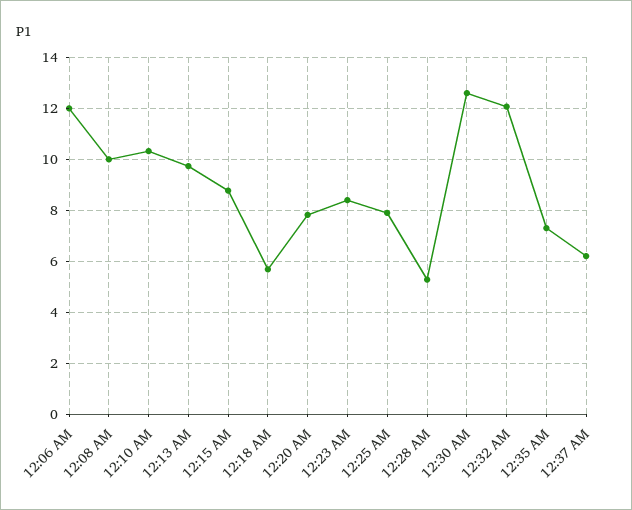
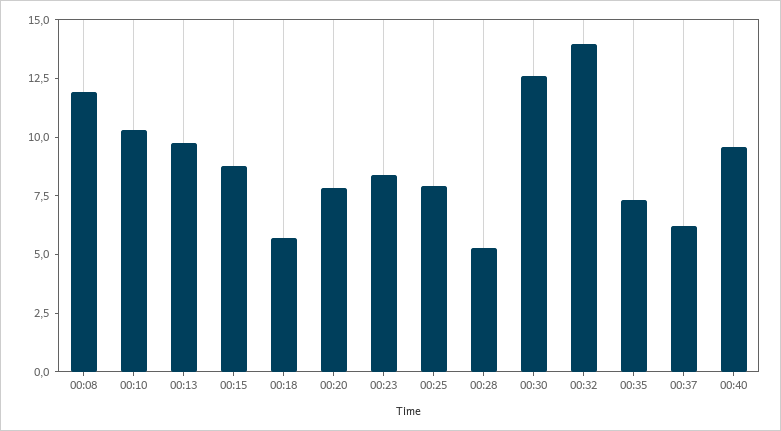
12:06 AM: 12 -> none
12:08 AM: 10 -> 12
12:32 AM: 12 -> 14
00:40: none -> 9.5

